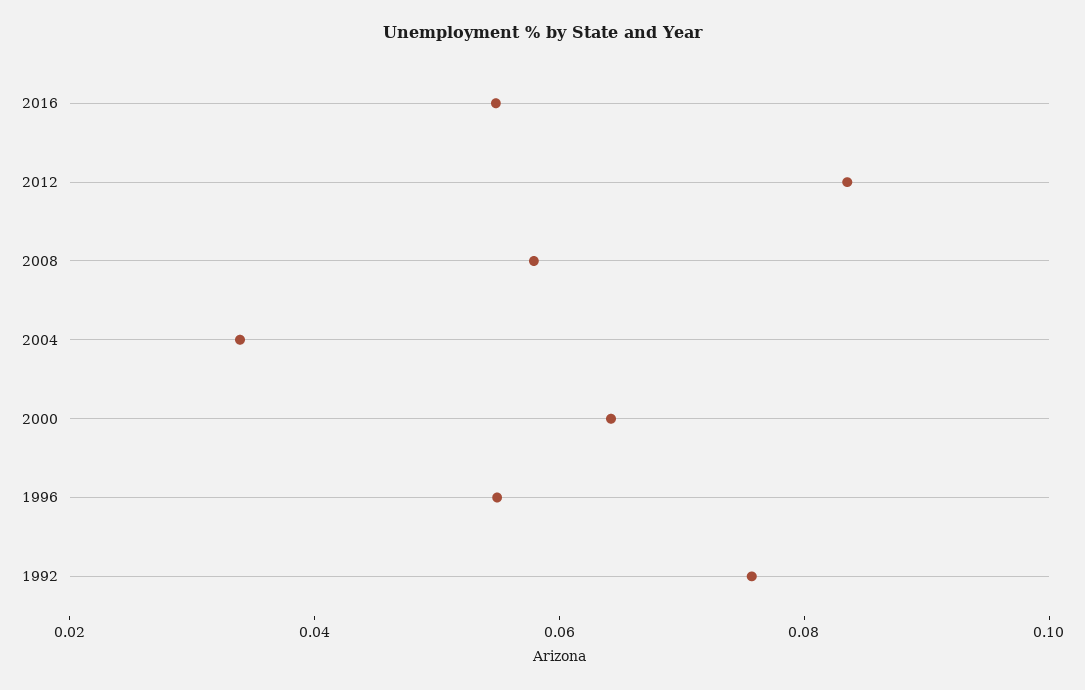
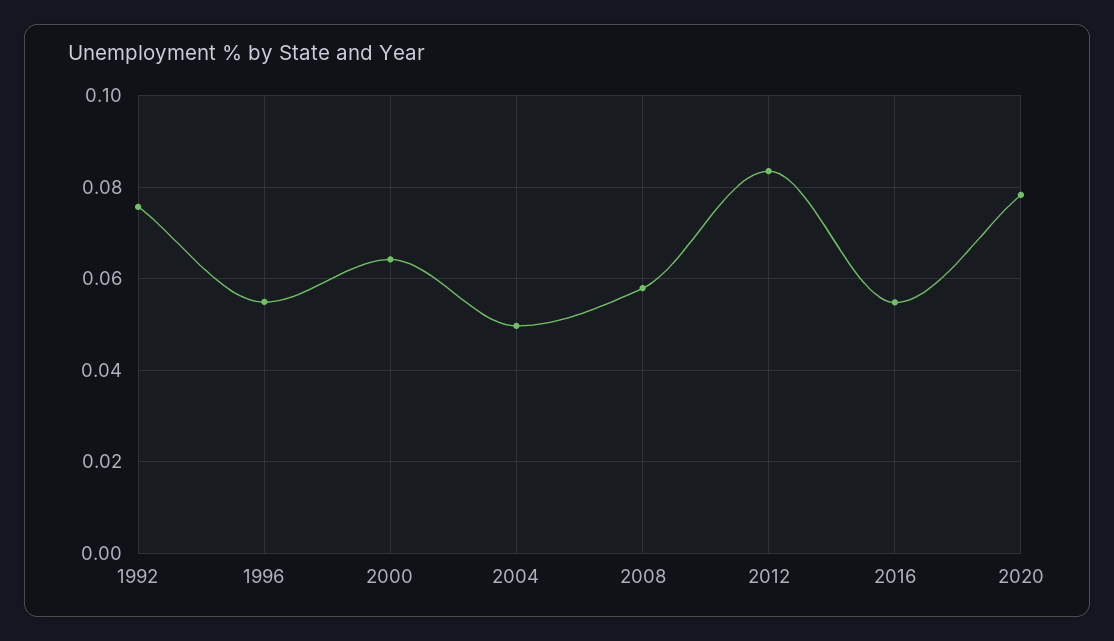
2004: 0.035 -> 0.05
2020: none -> 0.078

